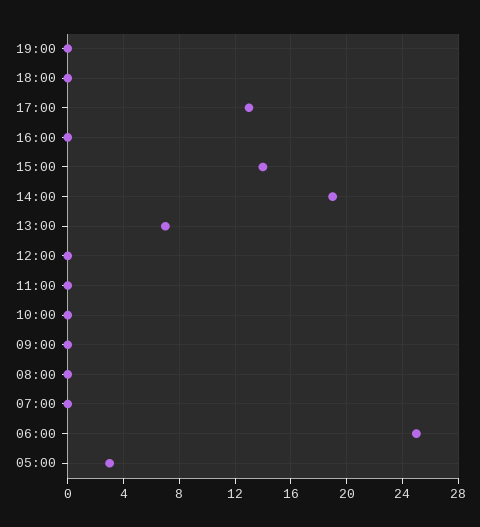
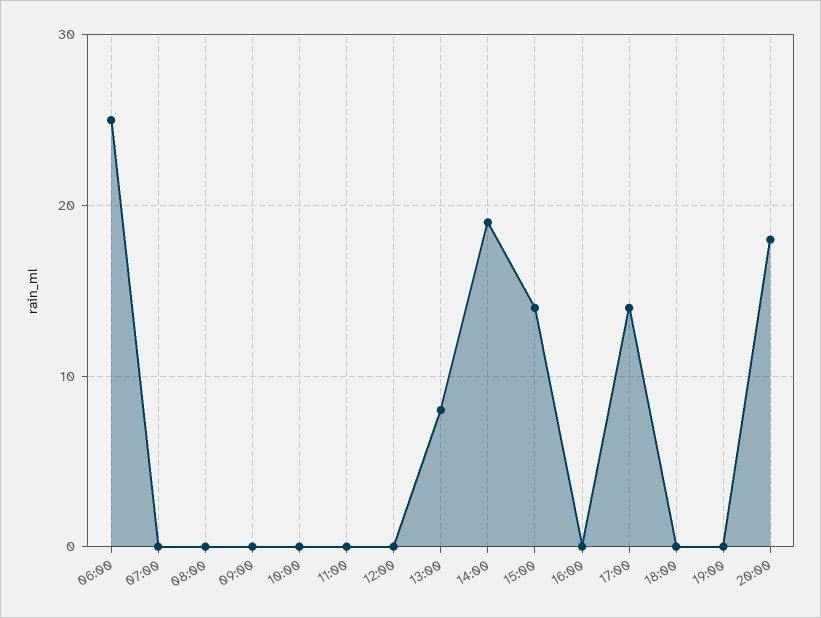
17:00: 13 -> 14
13:00: 7 -> 8
05:00: 3 -> none
20:00: none -> 18

